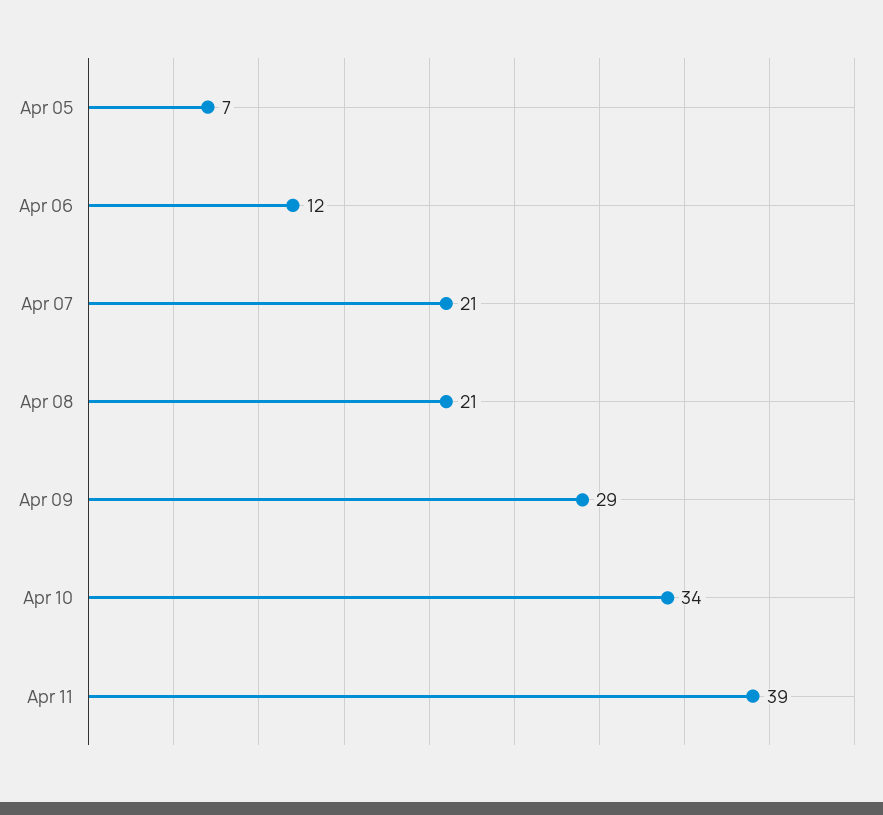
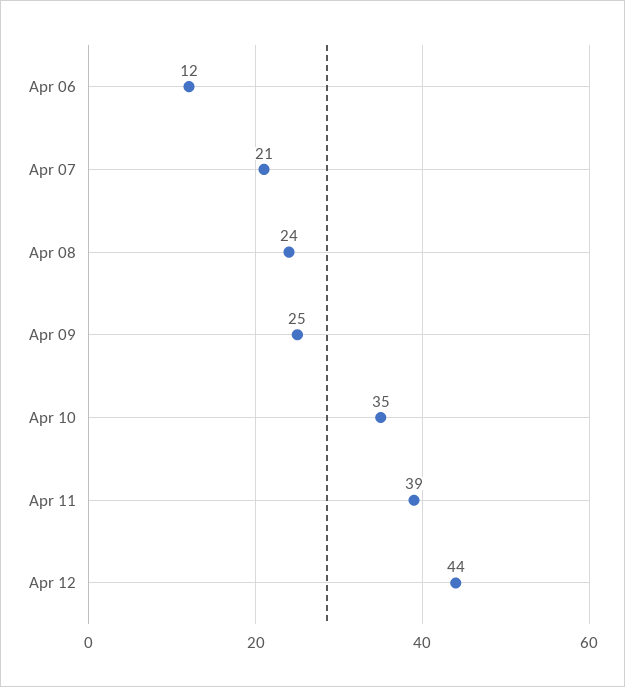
Apr 05: 7 -> none
Apr 08: 21 -> 24
Apr 09: 29 -> 25
Apr 10: 34 -> 35
Apr 12: none -> 44

